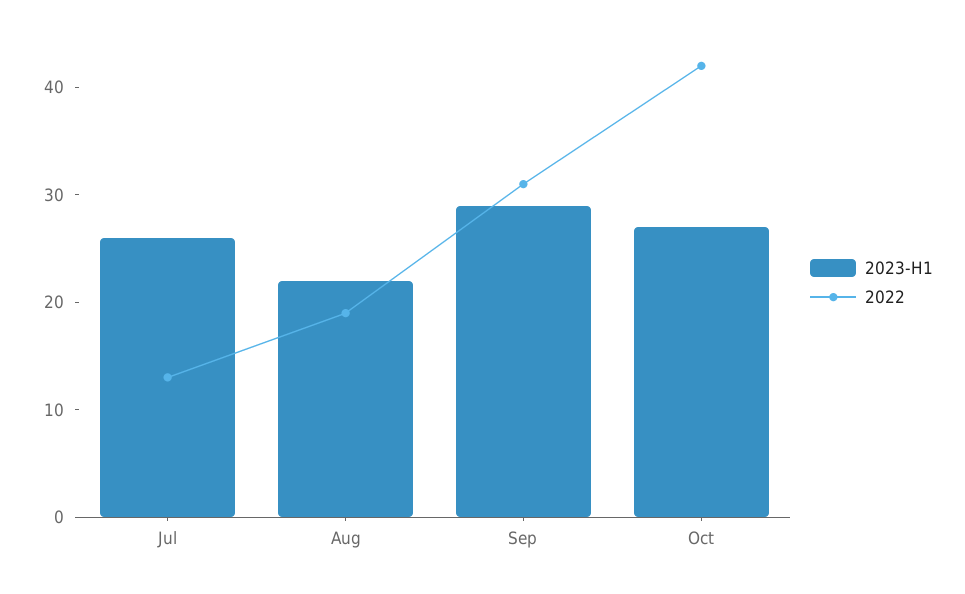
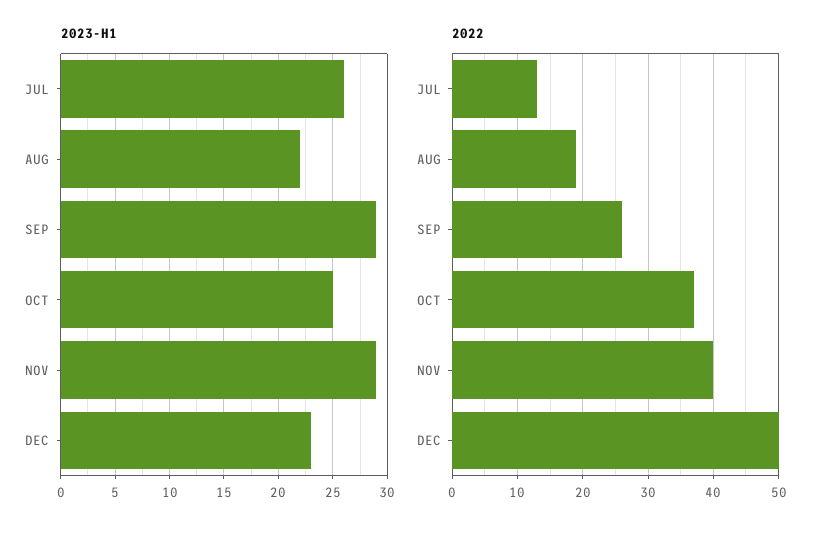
2022, Sep: 31 -> 26
2023-H1, Oct: 27 -> 25
2022, Oct: 42 -> 37
2023-H1, NOV: none -> 29
2023-H1, DEC: none -> 23
2022, NOV: none -> 40
2022, DEC: none -> 50

